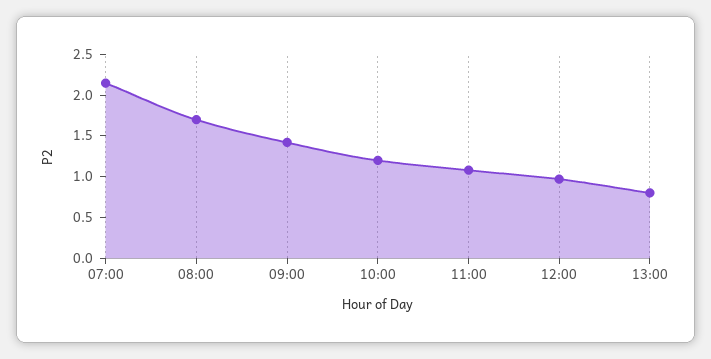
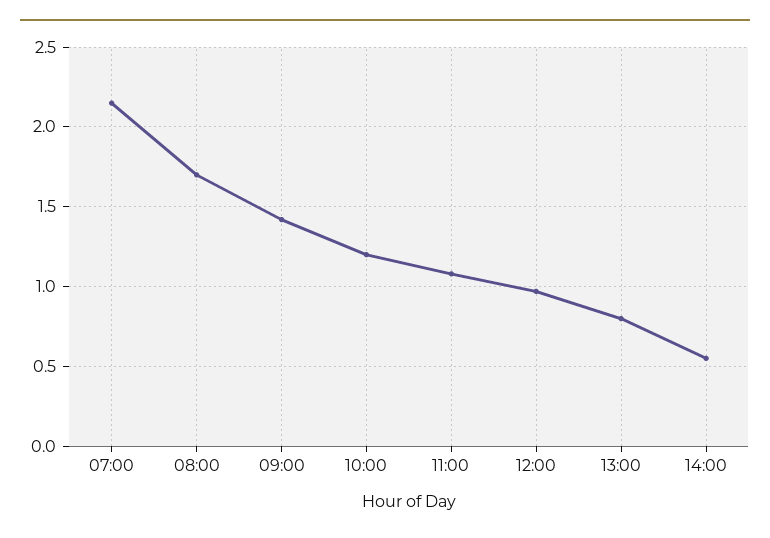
14:00: none -> 0.55

